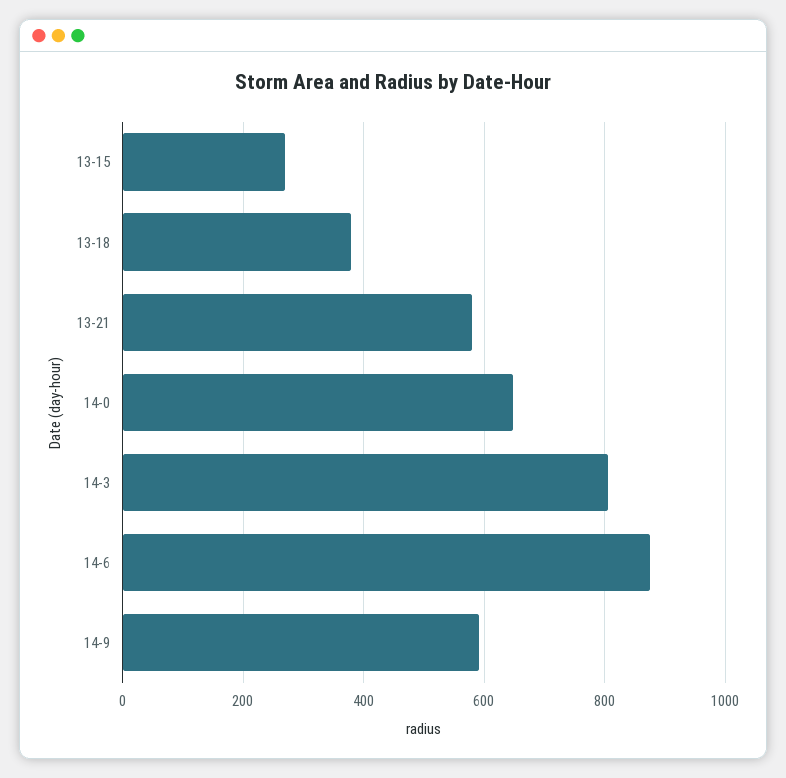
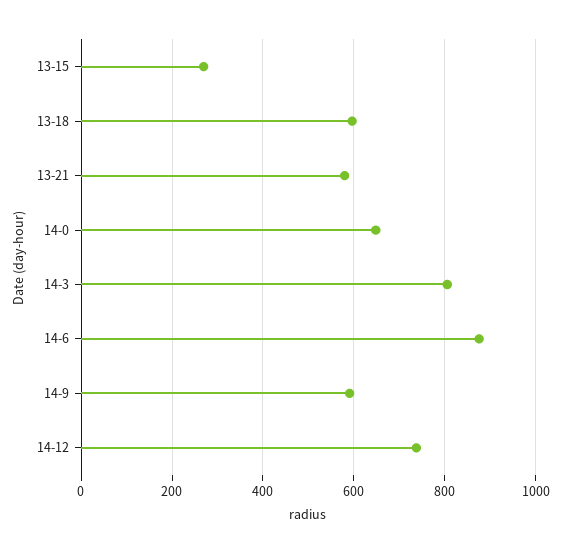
13-18: 380 -> 600
14-12: none -> 740

